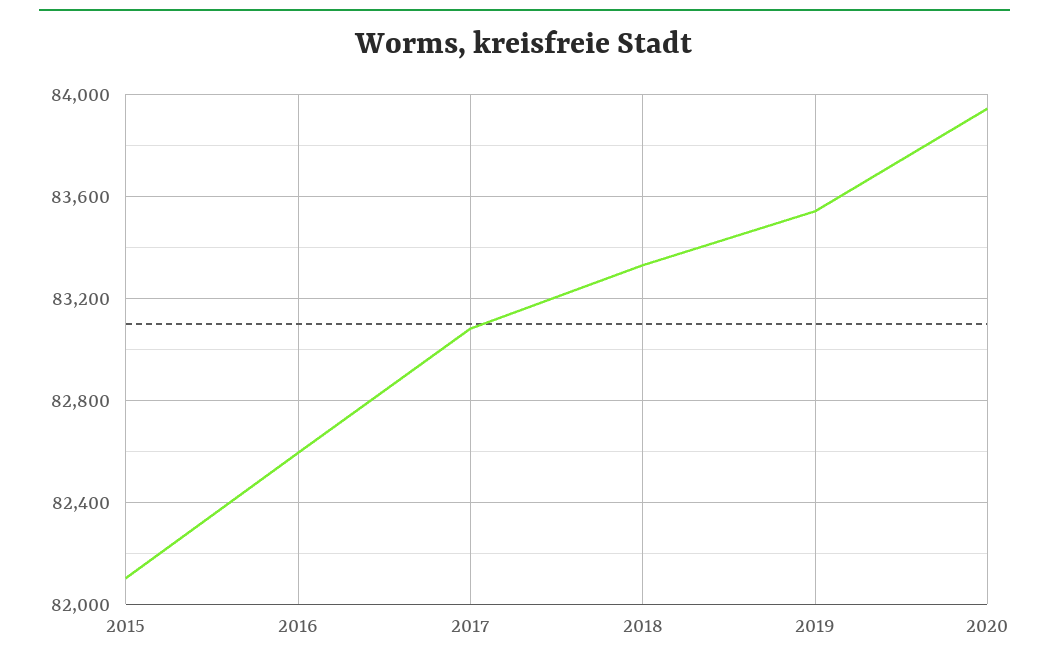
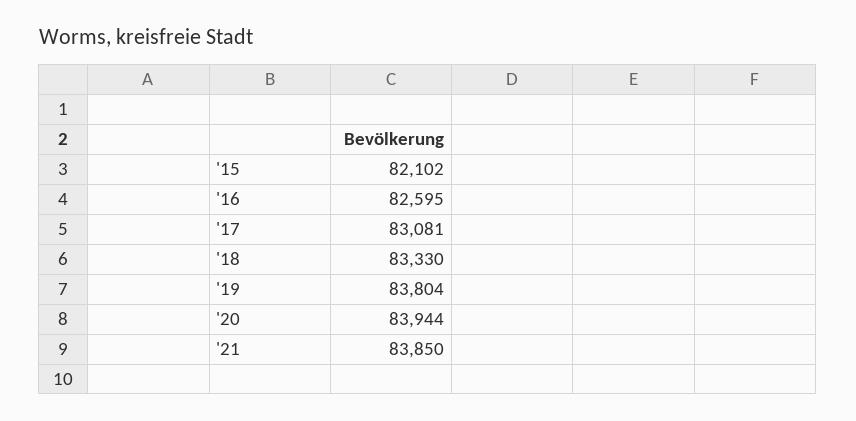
2019: 83550 -> 83804
'21: none -> 83850

